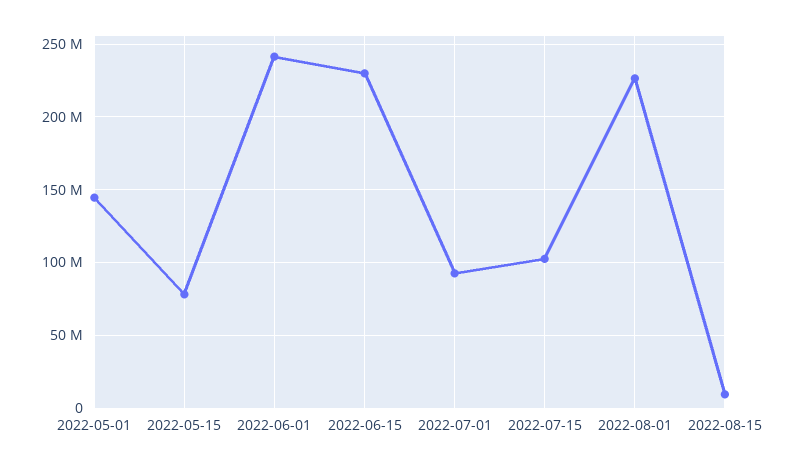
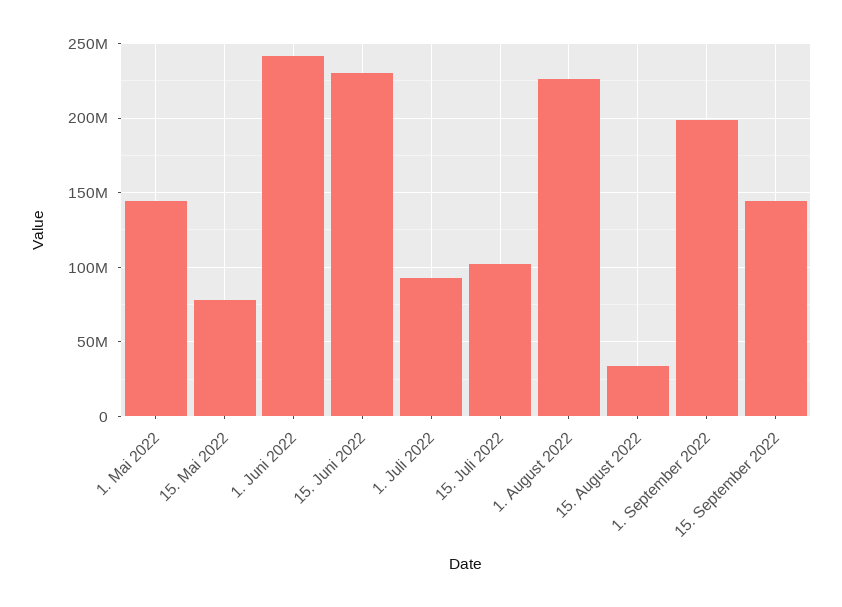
2022-08-15: 10000000 -> 35000000
1. September 2022: none -> 200000000
15. September 2022: none -> 145000000

